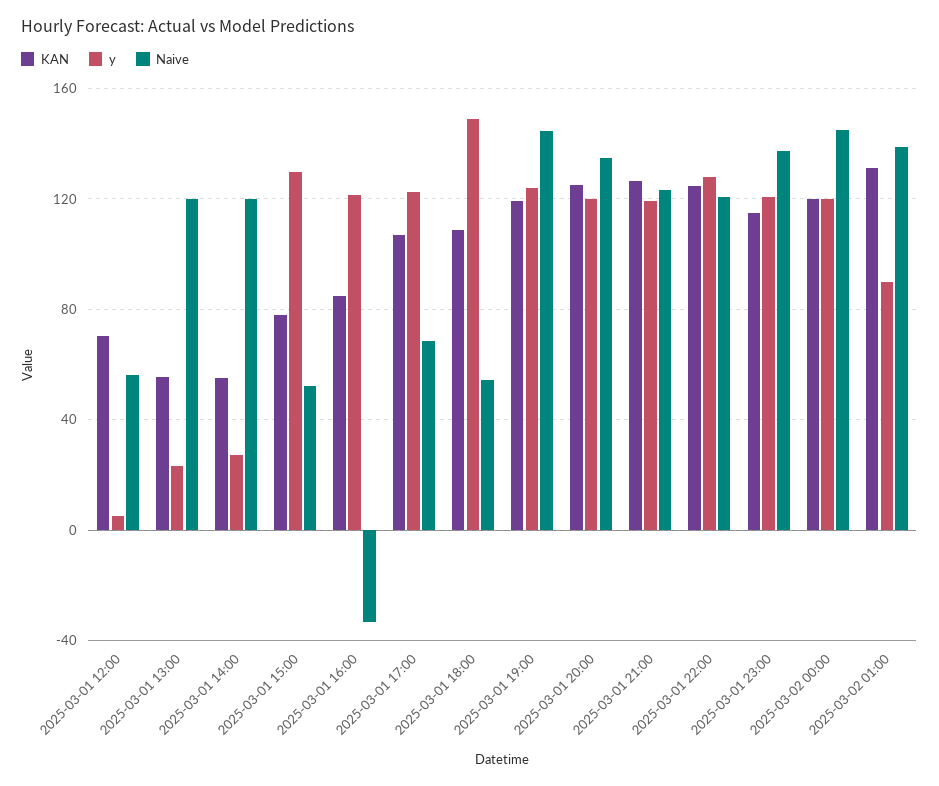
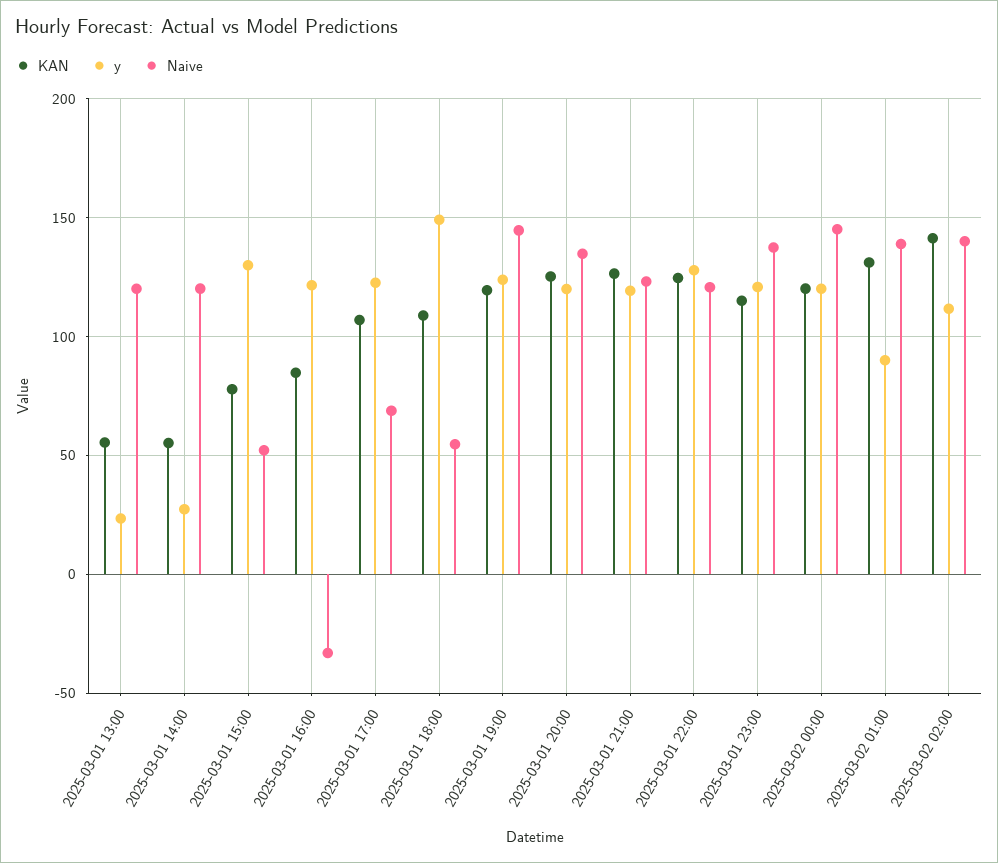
KAN, 2025-03-01 12:00: 70 -> none
y, 2025-03-01 12:00: 5 -> none
Naive, 2025-03-01 12:00: 55 -> none
KAN, 2025-03-02 02:00: none -> 140
y, 2025-03-02 02:00: none -> 110
Naive, 2025-03-02 02:00: none -> 140

